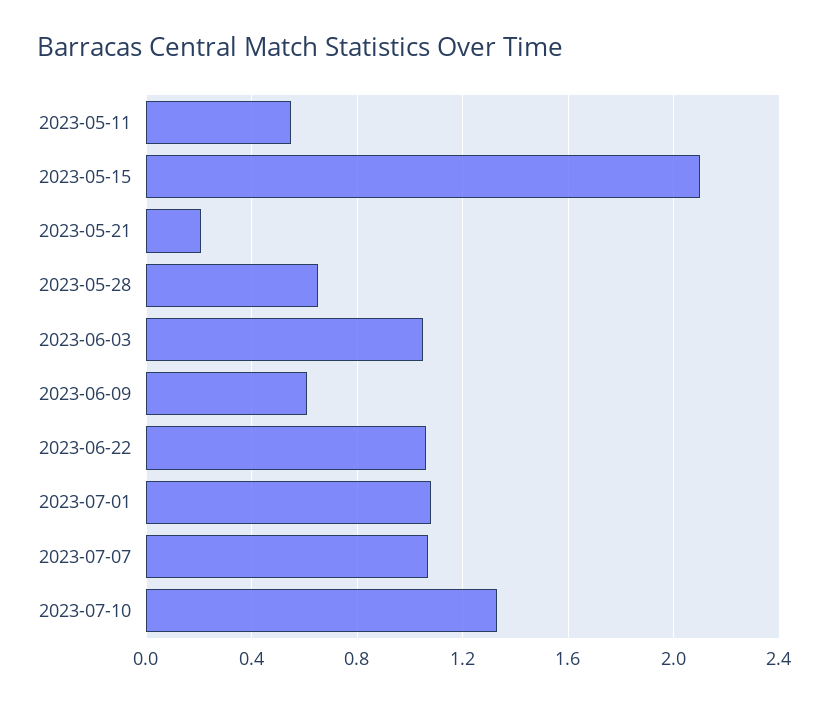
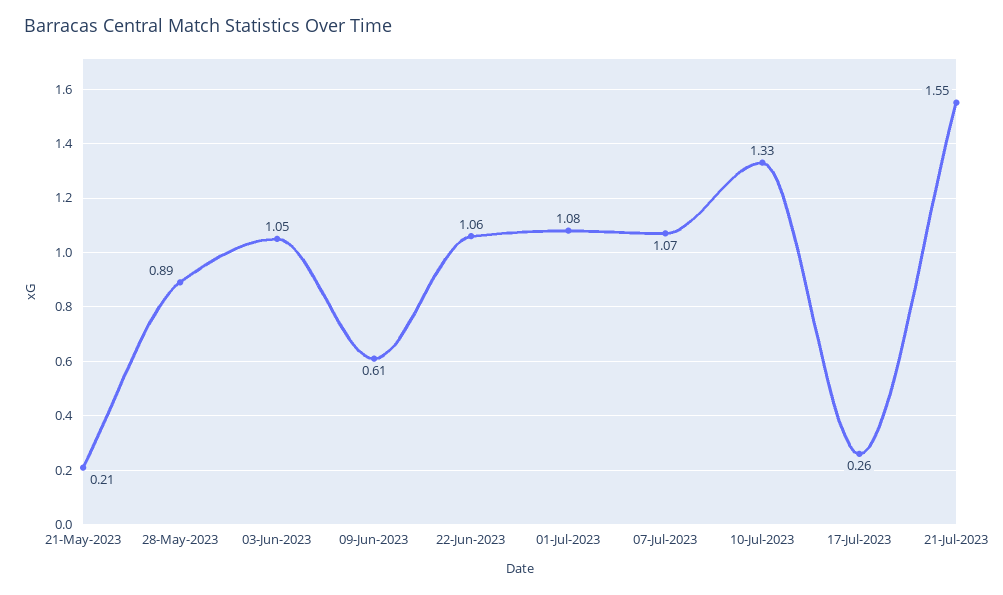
2023-05-11: 0.55 -> none
2023-05-15: 2.1 -> none
2023-05-28: 0.65 -> 0.89
17-Jul-2023: none -> 0.26
21-Jul-2023: none -> 1.55

